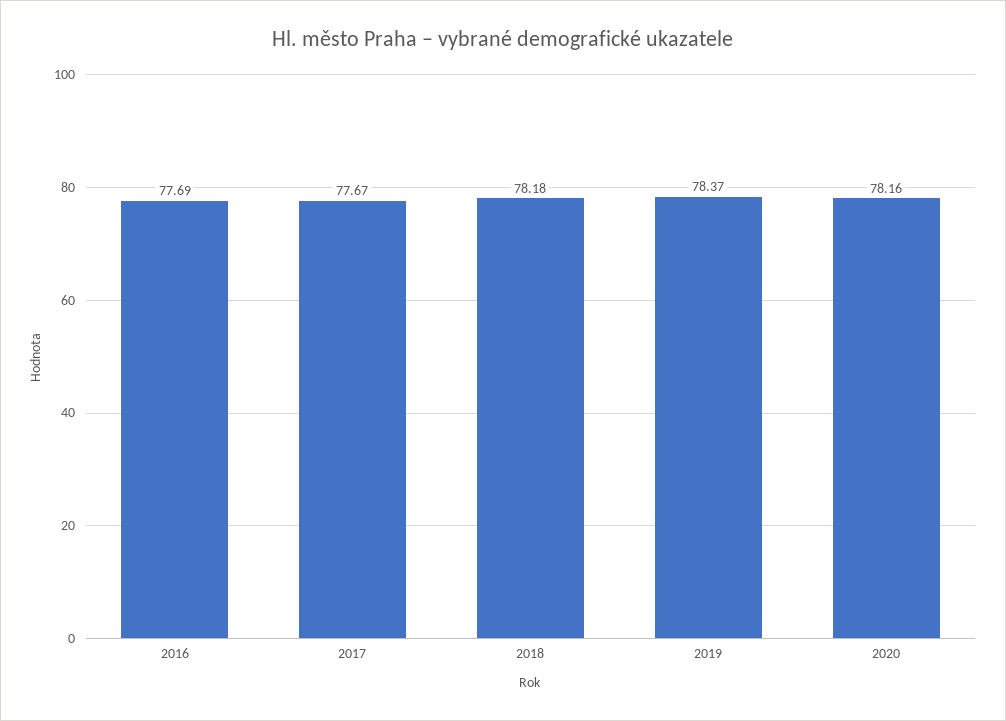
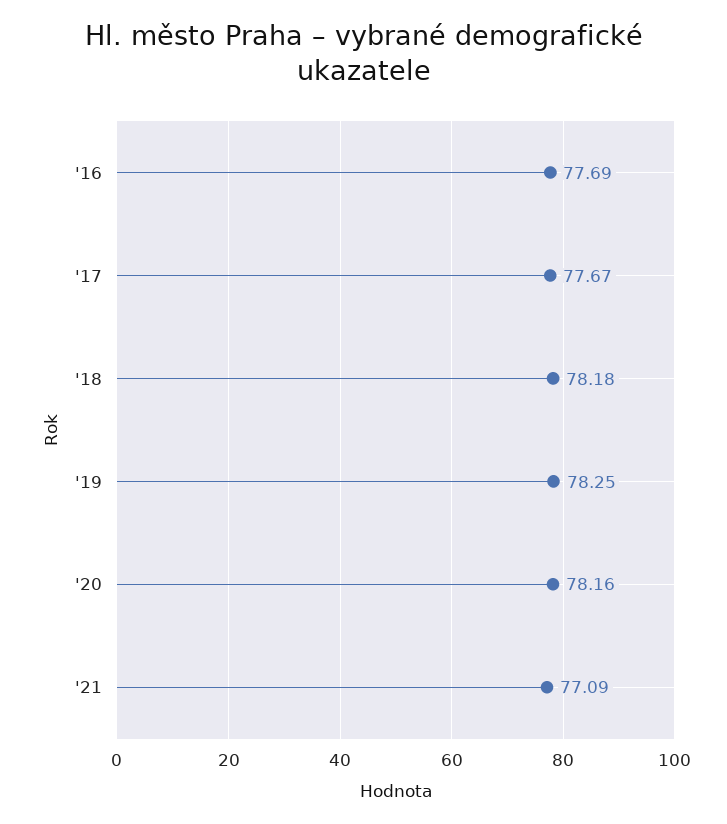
2019: 78.37 -> 78.25
'21: none -> 77.09

